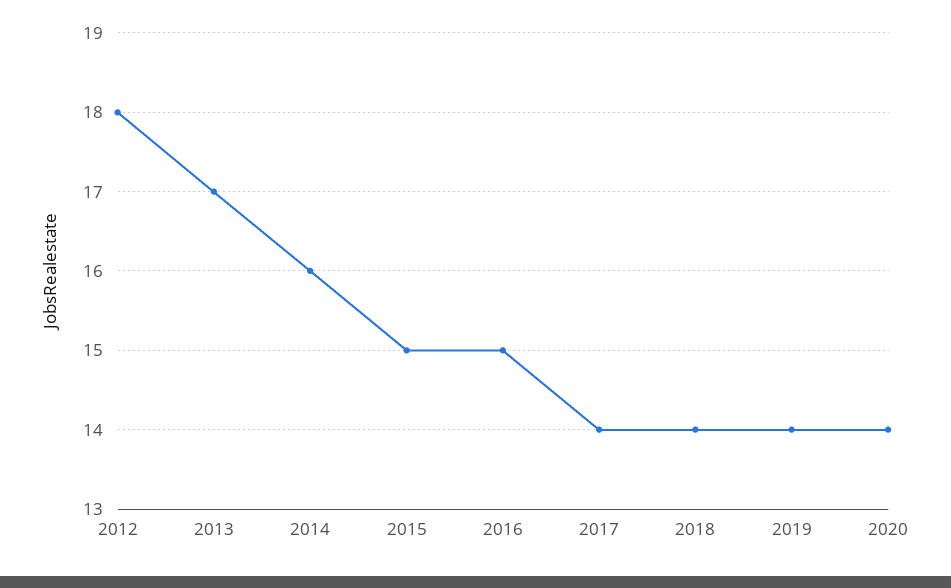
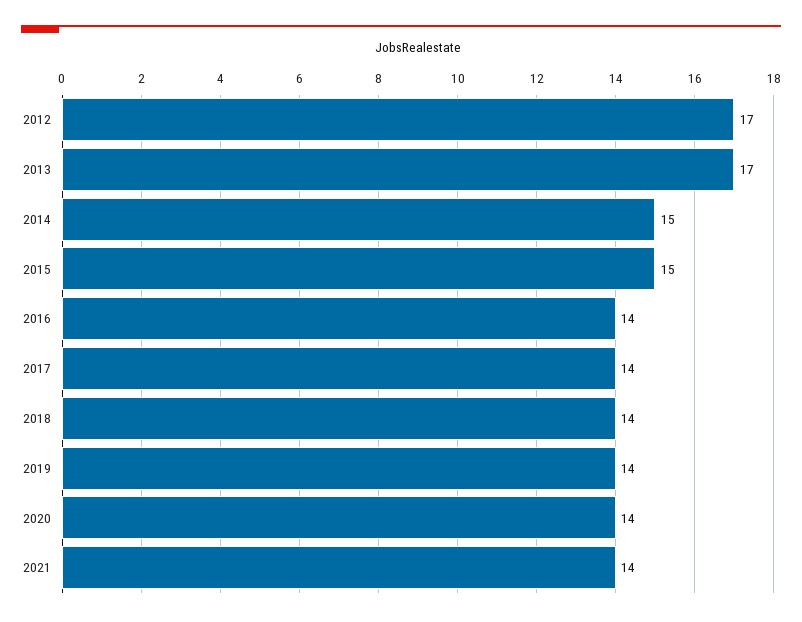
2012: 18 -> 17
2014: 16 -> 15
2016: 15 -> 14
2021: none -> 14

